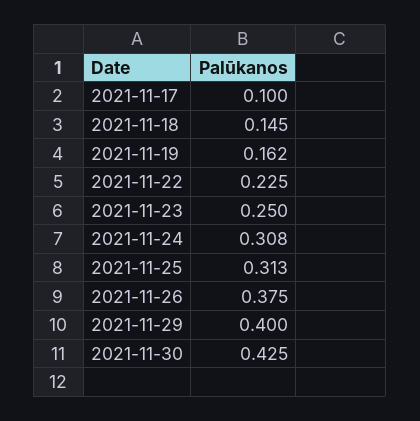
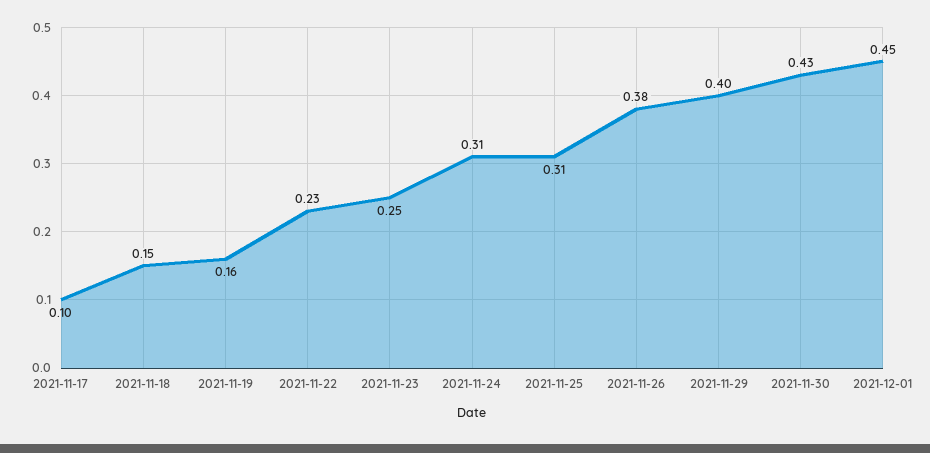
2021-12-01: none -> 0.45

